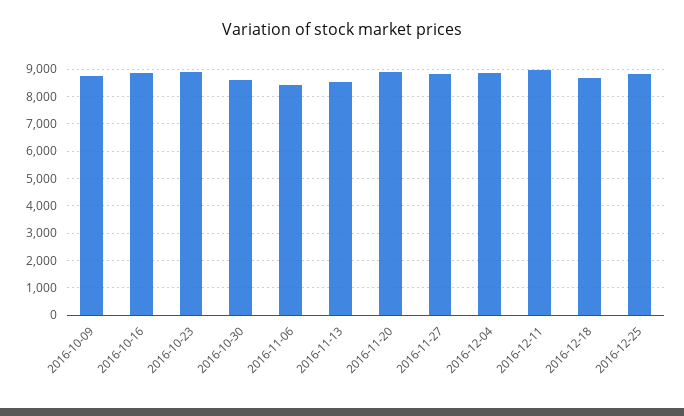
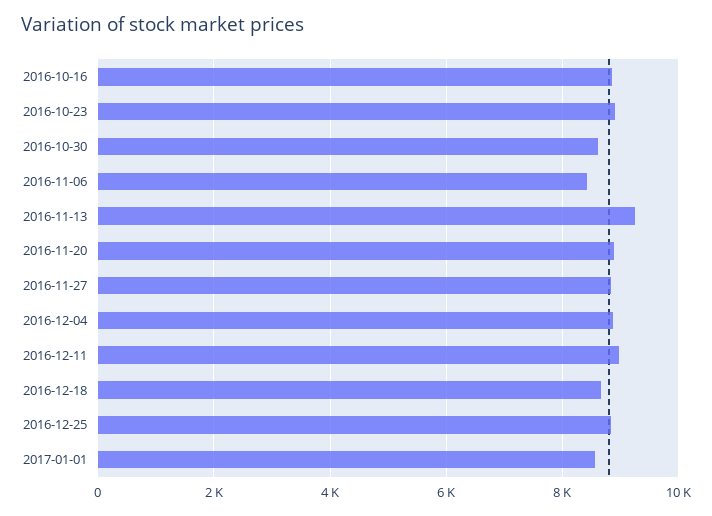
2016-10-09: 8750 -> none
2016-11-13: 8500 -> 9200
2017-01-01: none -> 8600

